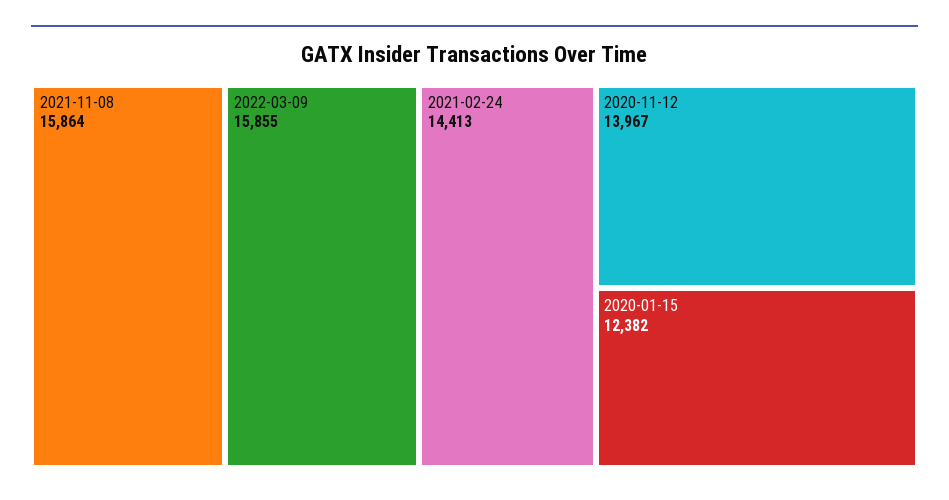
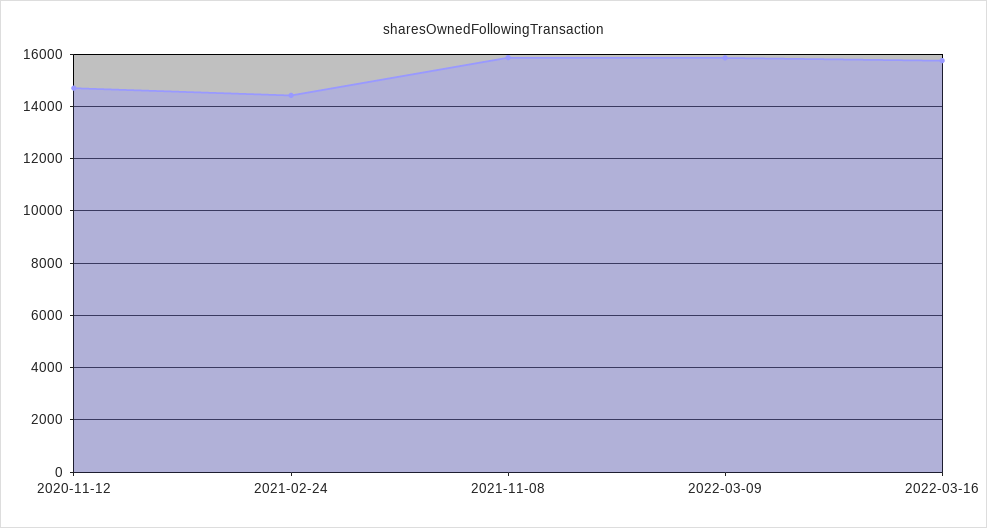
2020-11-12: 13967 -> 14750
2020-01-15: 12382 -> none
2022-03-16: none -> 15750

